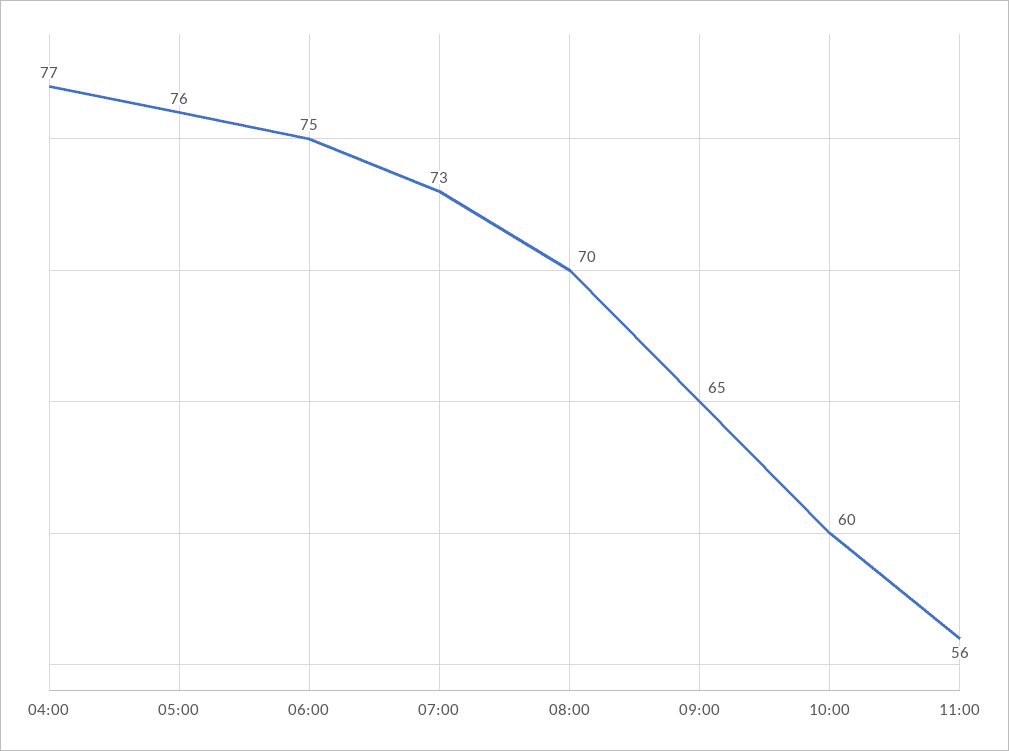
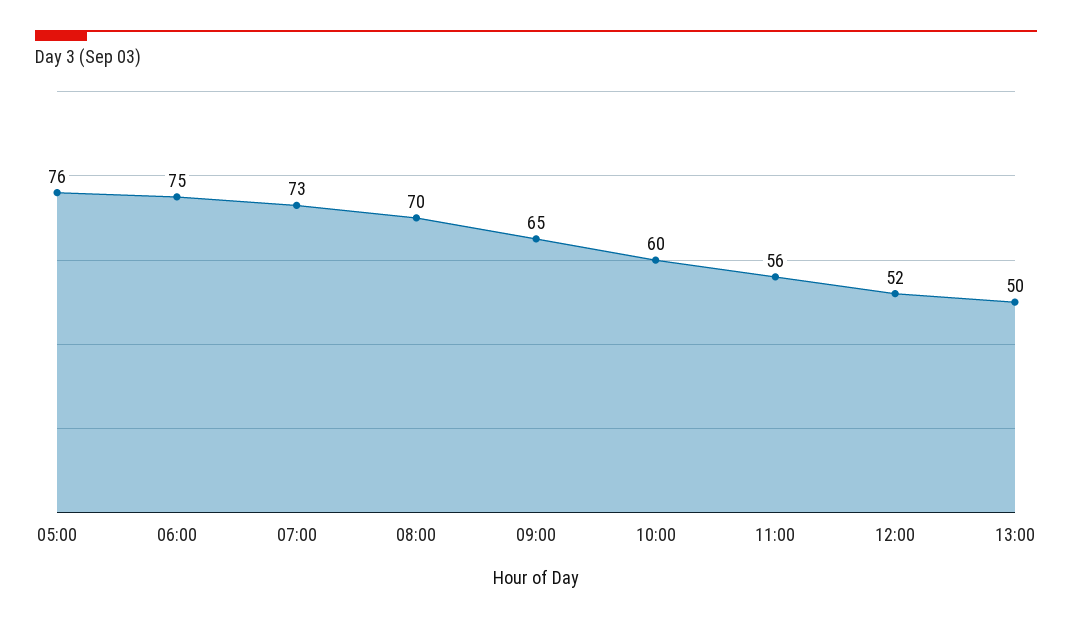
04:00: 77 -> none
12:00: none -> 52
13:00: none -> 50

